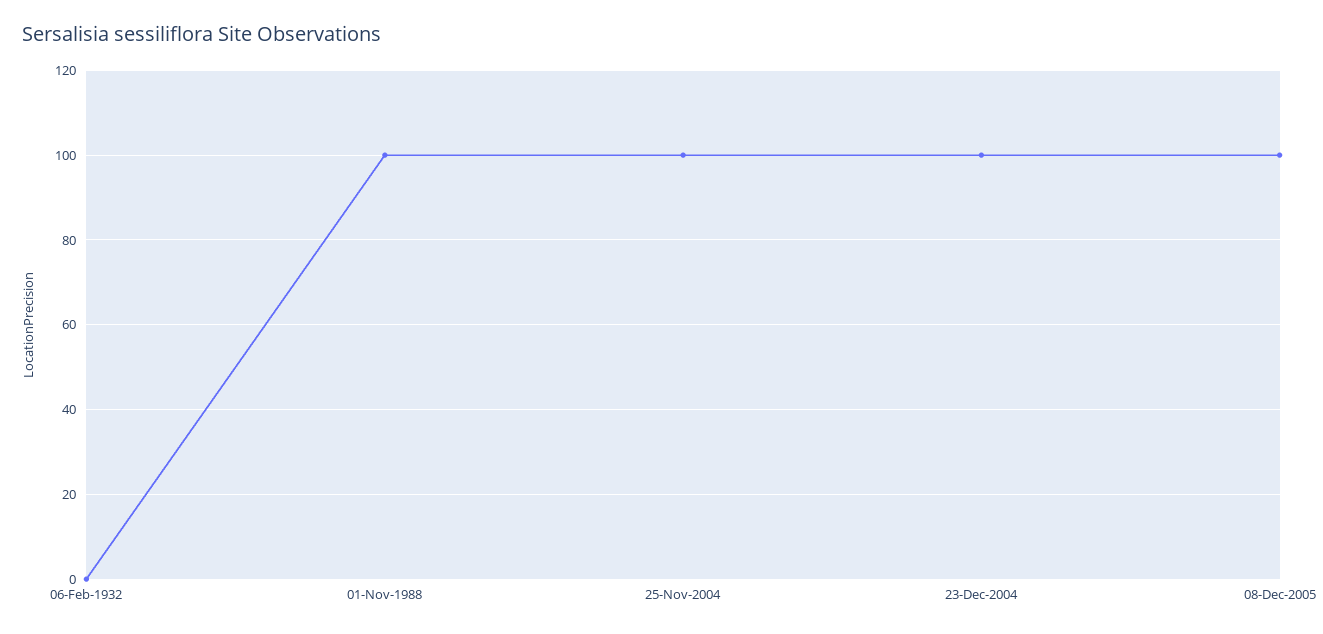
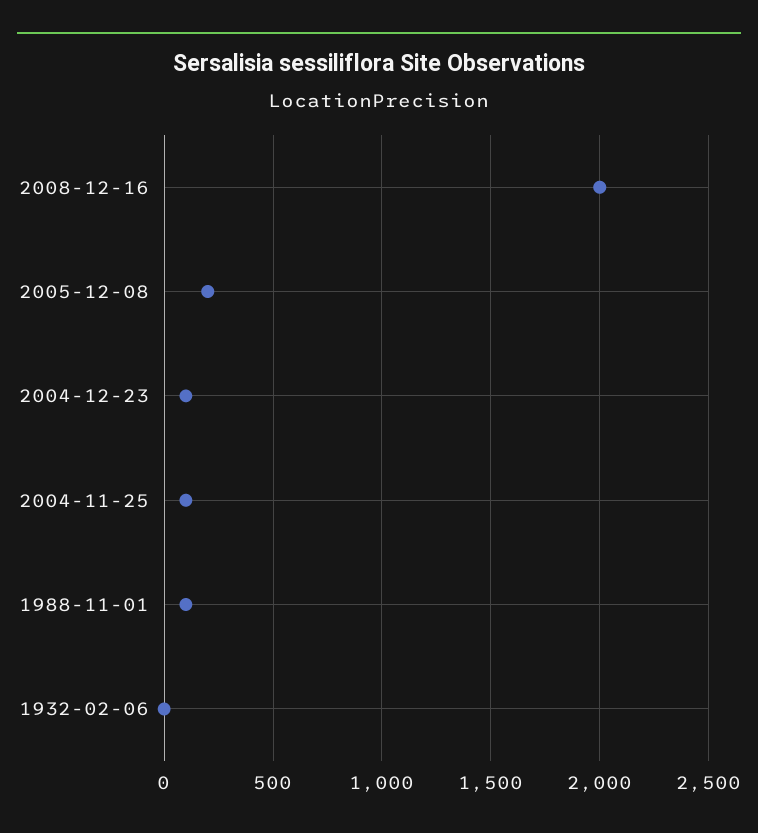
08-Dec-2005: 100 -> 200
2008-12-16: none -> 2000

